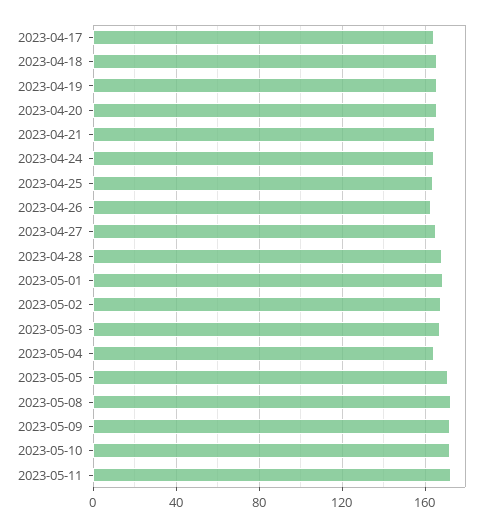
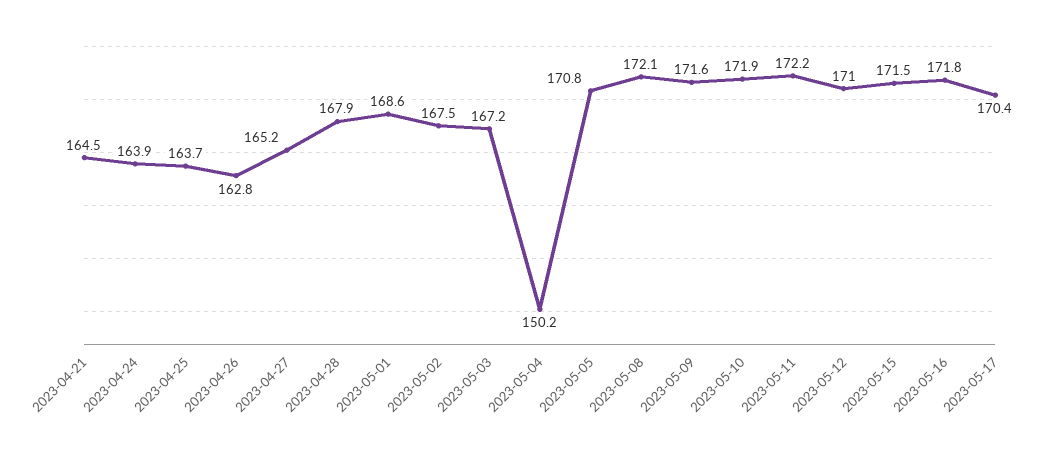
2023-04-17: 165 -> none
2023-04-18: 165 -> none
2023-04-19: 165 -> none
2023-04-20: 165 -> none
2023-05-04: 165 -> 150.2
2023-05-12: none -> 171
2023-05-15: none -> 171.5
2023-05-16: none -> 171.8
2023-05-17: none -> 170.4

